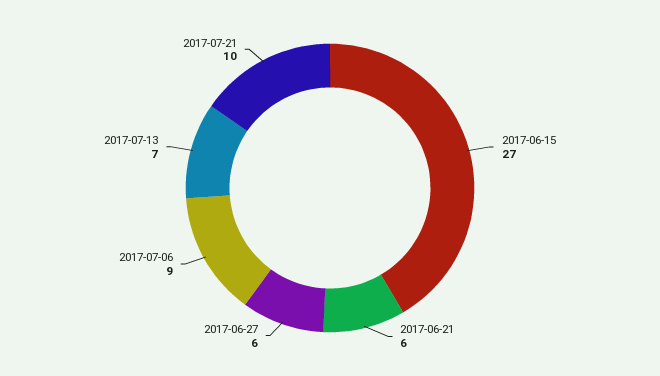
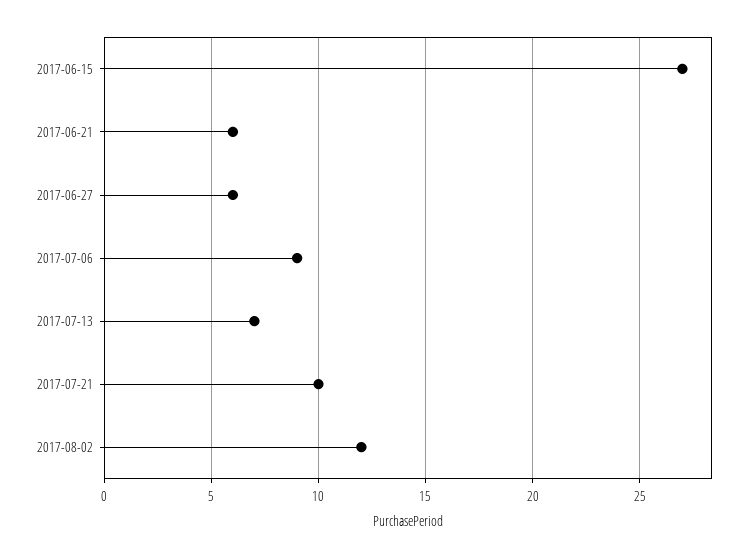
2017-08-02: none -> 12

